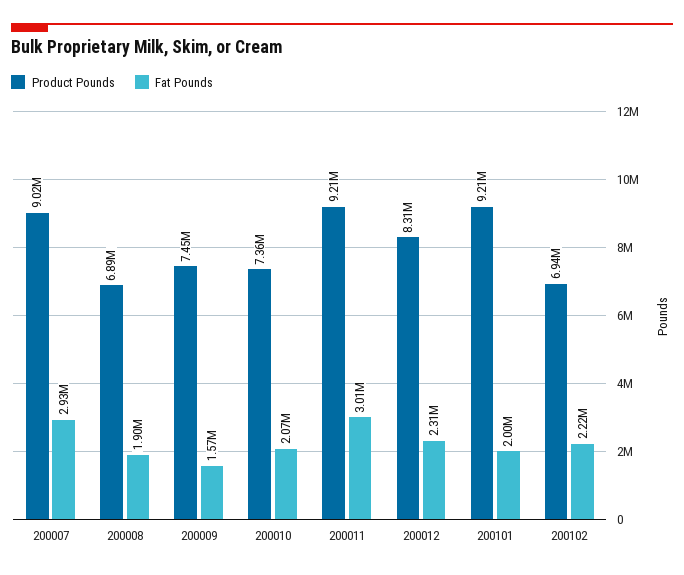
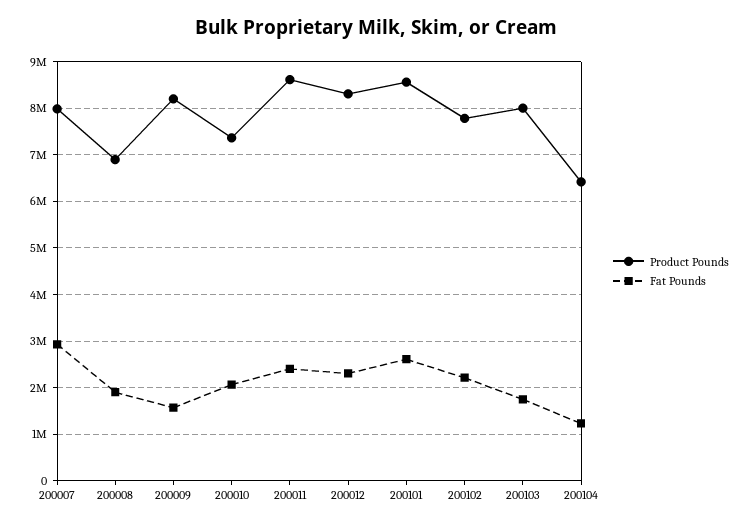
Product Pounds, 200007: 9020000 -> 8000000
Product Pounds, 200009: 7450000 -> 8200000
Product Pounds, 200011: 9210000 -> 8600000
Fat Pounds, 200011: 3010000 -> 2400000
Product Pounds, 200101: 9210000 -> 8600000
Fat Pounds, 200101: 2000000 -> 2600000
Product Pounds, 200102: 6940000 -> 7800000
Product Pounds, 200103: none -> 8000000
Fat Pounds, 200103: none -> 1800000
Product Pounds, 200104: none -> 6400000
Fat Pounds, 200104: none -> 1200000

